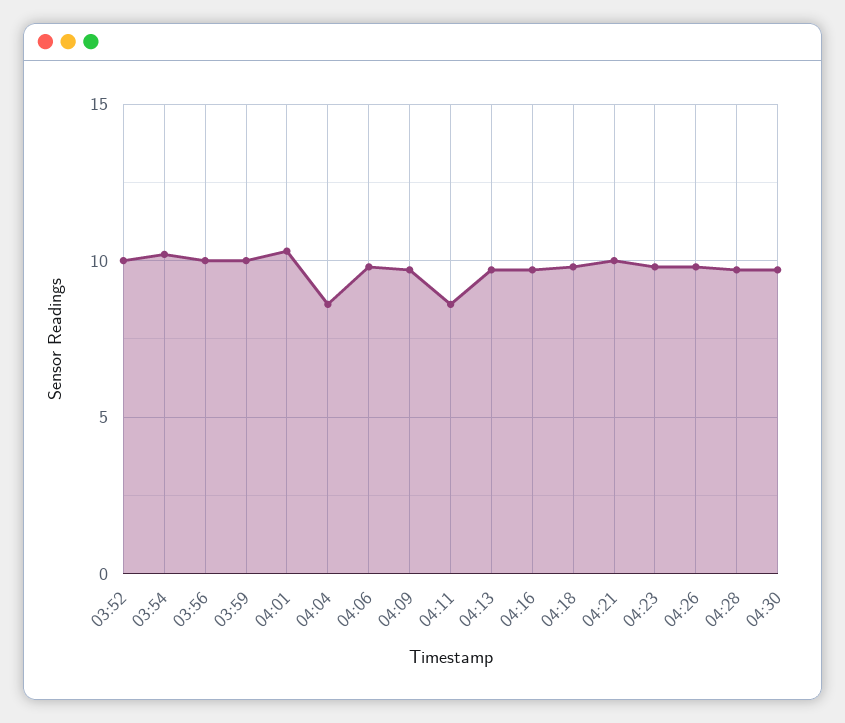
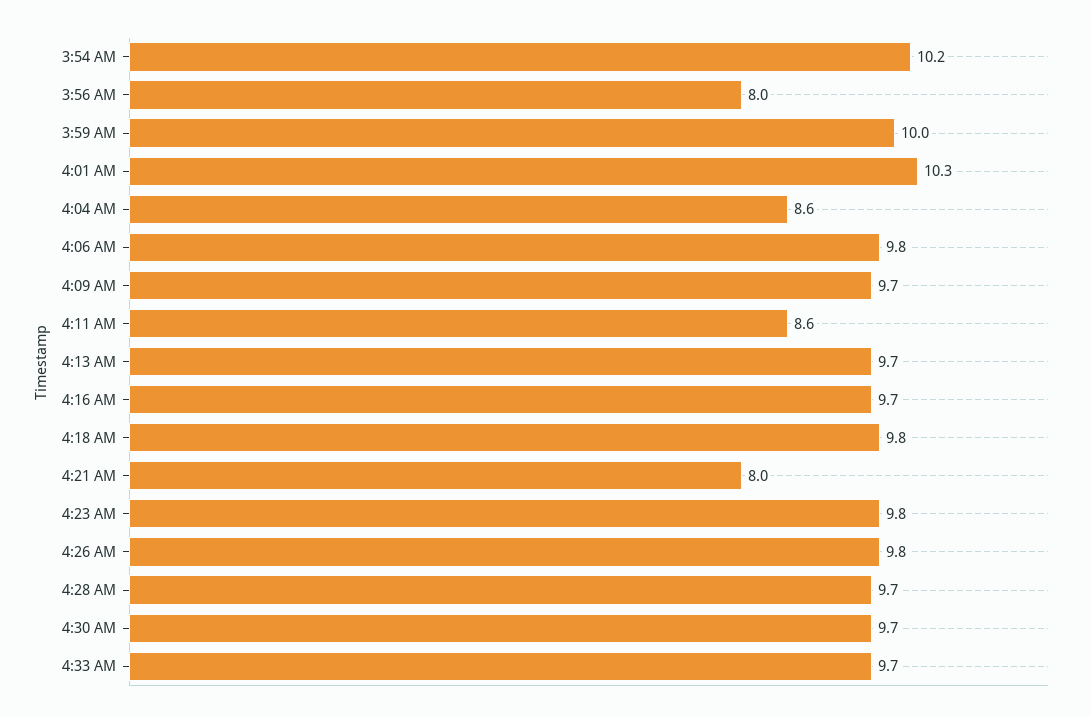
03:52: 10 -> none
03:56: 10 -> 8
04:21: 10 -> 8
4:33 AM: none -> 9.7

